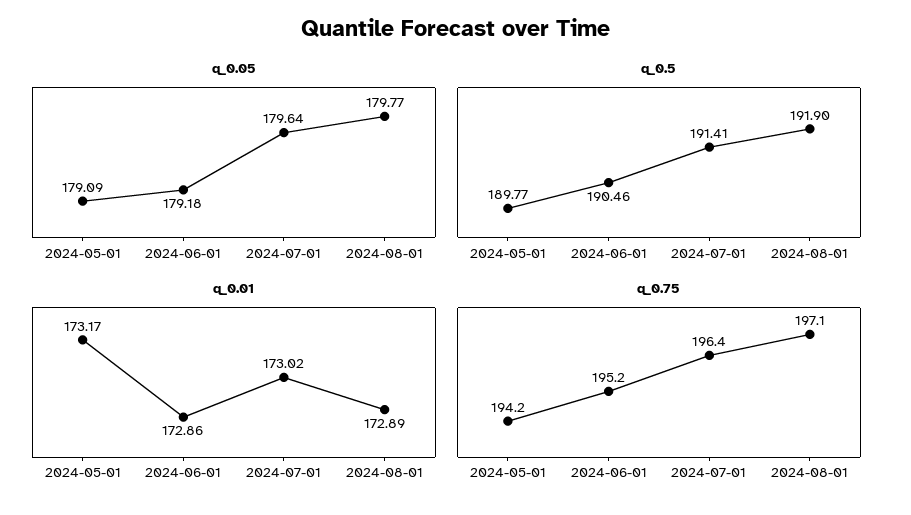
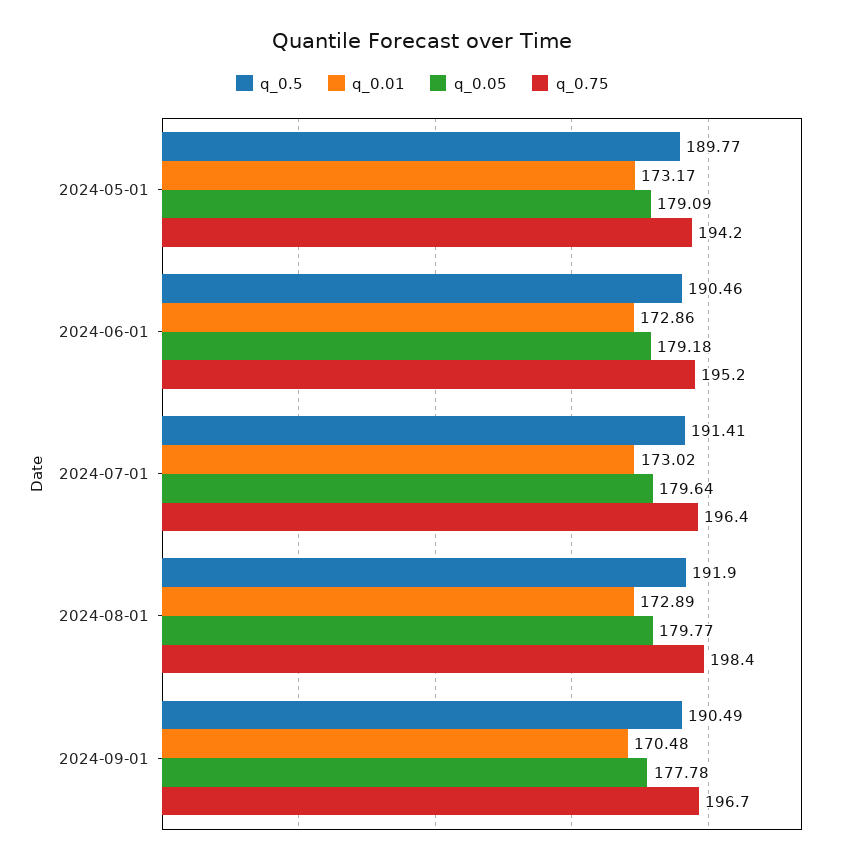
q_0.75, 2024-08-01: 197.1 -> 198.4
q_0.5, 2024-09-01: none -> 190.49
q_0.01, 2024-09-01: none -> 170.48
q_0.05, 2024-09-01: none -> 177.78
q_0.75, 2024-09-01: none -> 196.7

